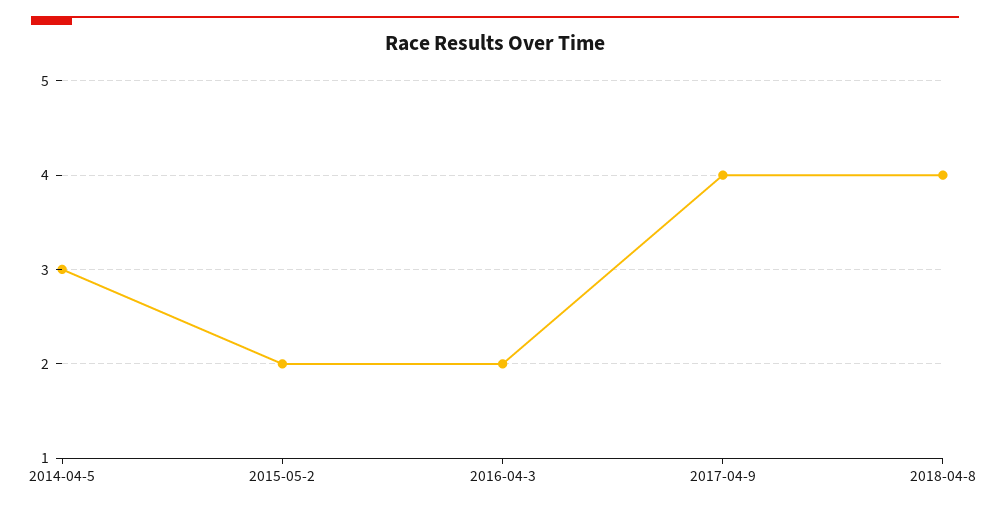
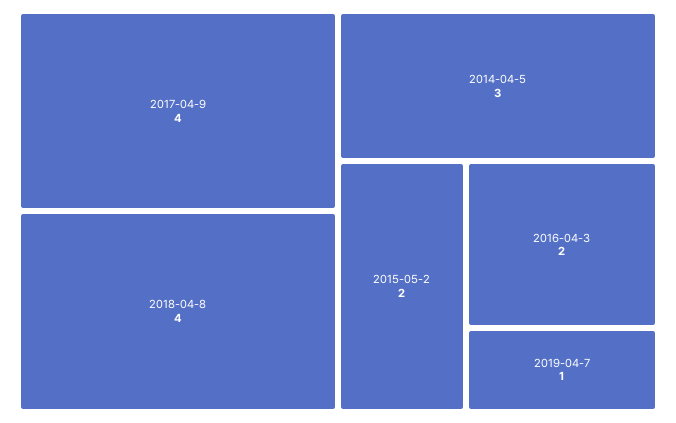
2019-04-7: none -> 1

